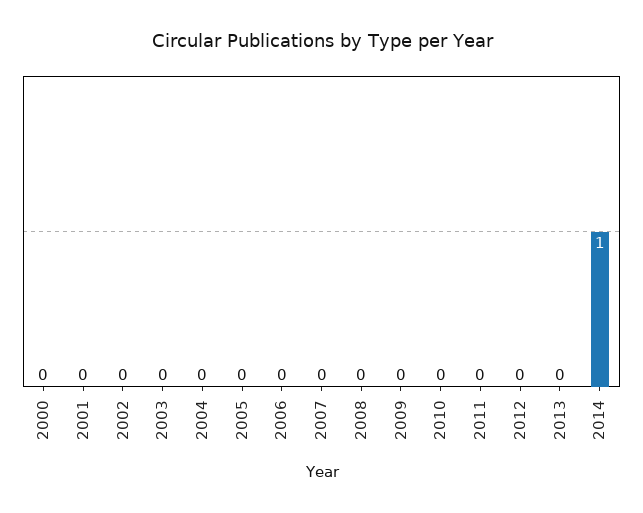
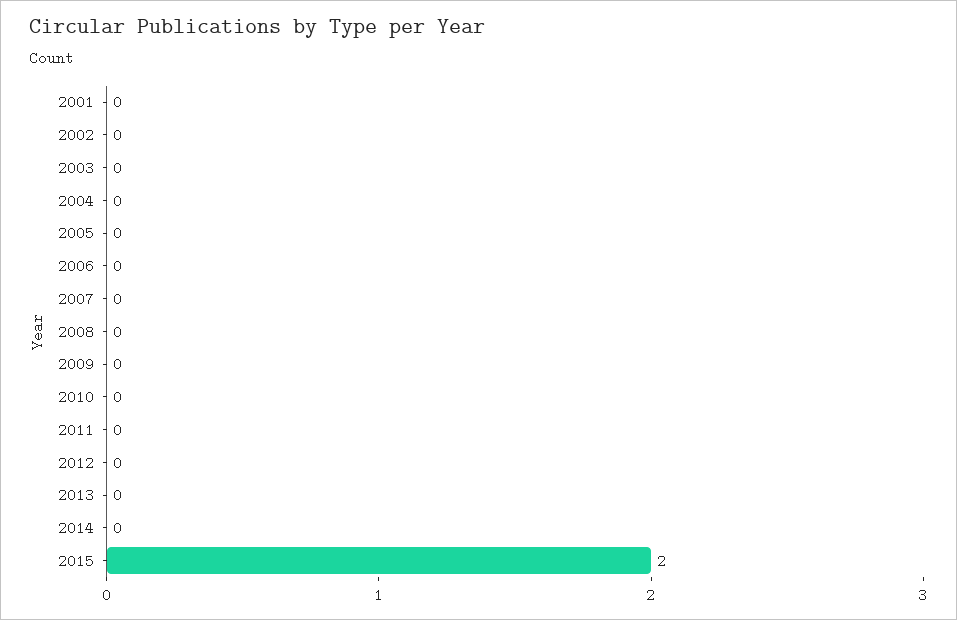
2000: 0 -> none
2014: 1 -> 0
2015: none -> 2

